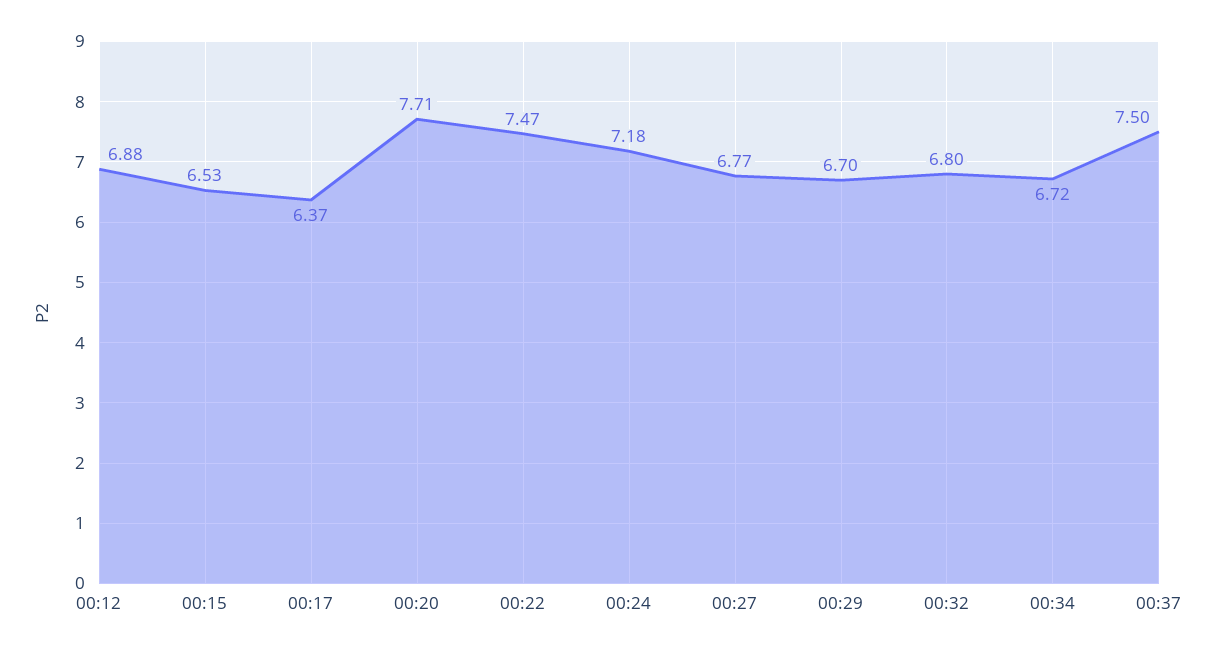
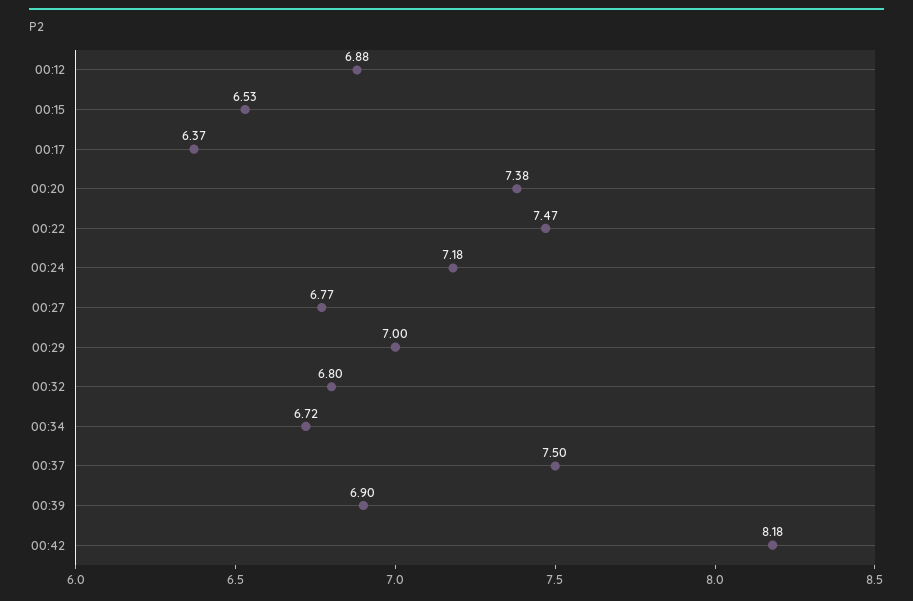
00:20: 7.71 -> 7.38
00:29: 6.7 -> 7
00:39: none -> 6.9
00:42: none -> 8.18

